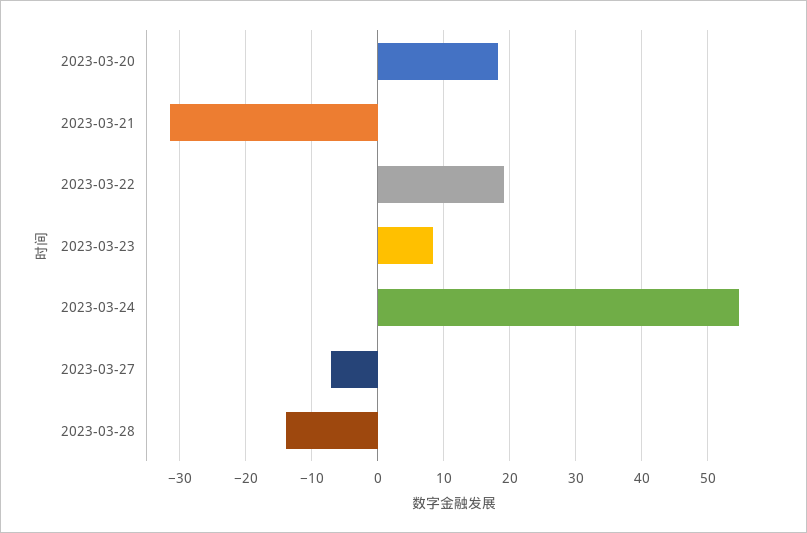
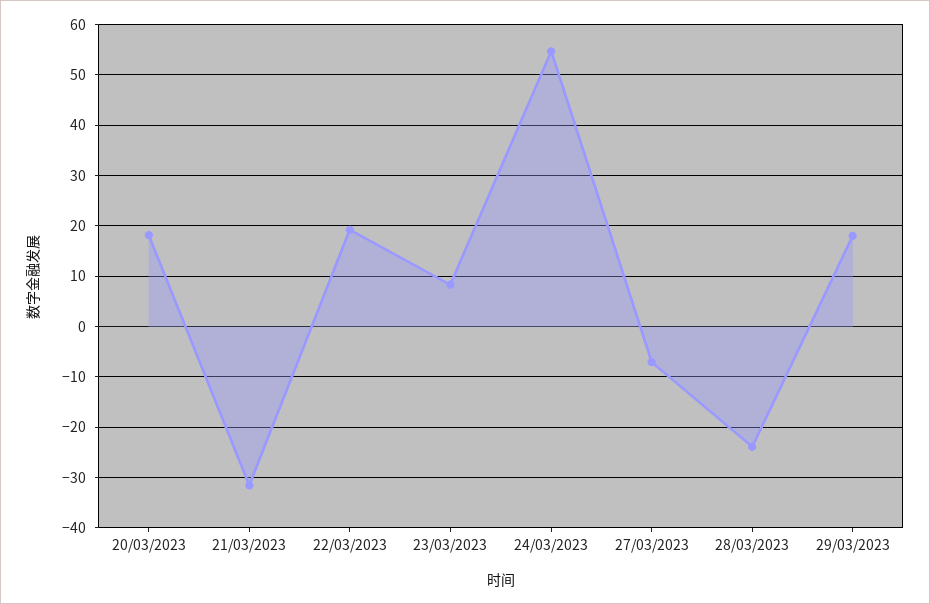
2023-03-28: -14 -> -24
29/03/2023: none -> 18

